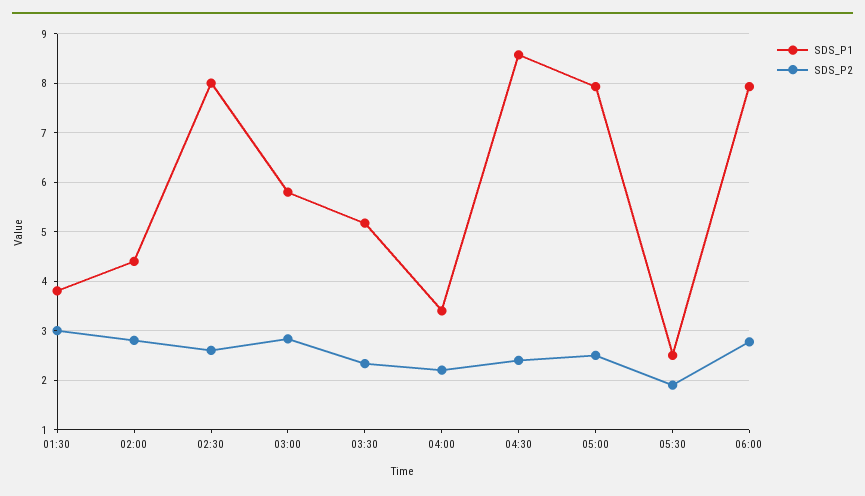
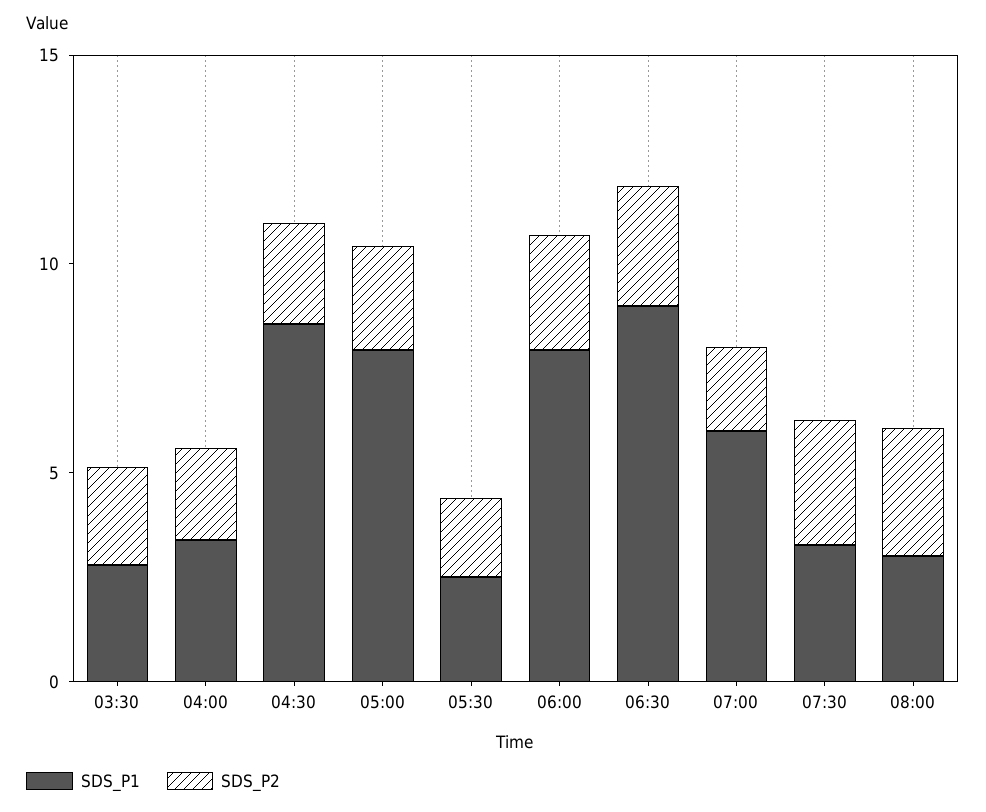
SDS_P1, 01:30: 3.8 -> none
SDS_P2, 01:30: 3 -> none
SDS_P1, 02:00: 4.4 -> none
SDS_P2, 02:00: 2.8 -> none
SDS_P1, 02:30: 8 -> none
SDS_P2, 02:30: 2.6 -> none
SDS_P1, 03:00: 5.8 -> none
SDS_P2, 03:00: 2.8 -> none
SDS_P1, 03:30: 5.2 -> 3
SDS_P1, 06:30: none -> 9
SDS_P2, 06:30: none -> 3
SDS_P1, 07:00: none -> 6
SDS_P2, 07:00: none -> 2
SDS_P1, 07:30: none -> 3
SDS_P2, 07:30: none -> 3
SDS_P1, 08:00: none -> 3
SDS_P2, 08:00: none -> 3

